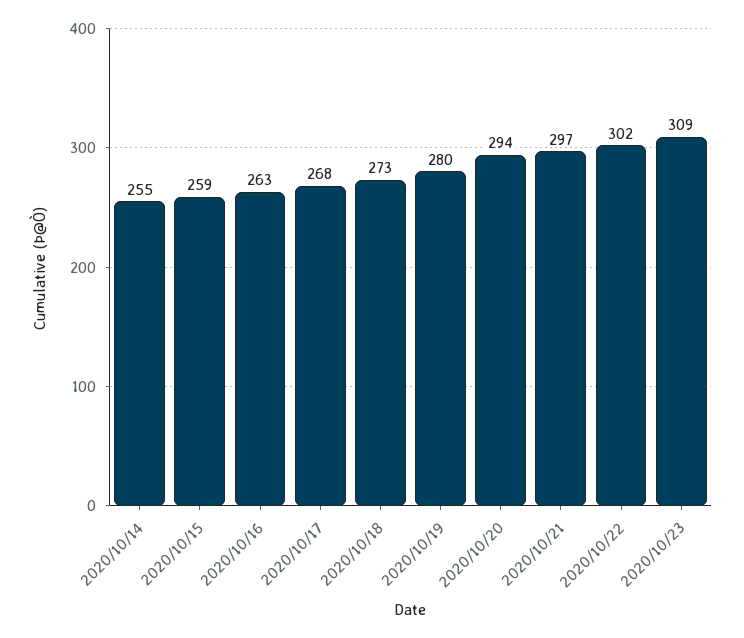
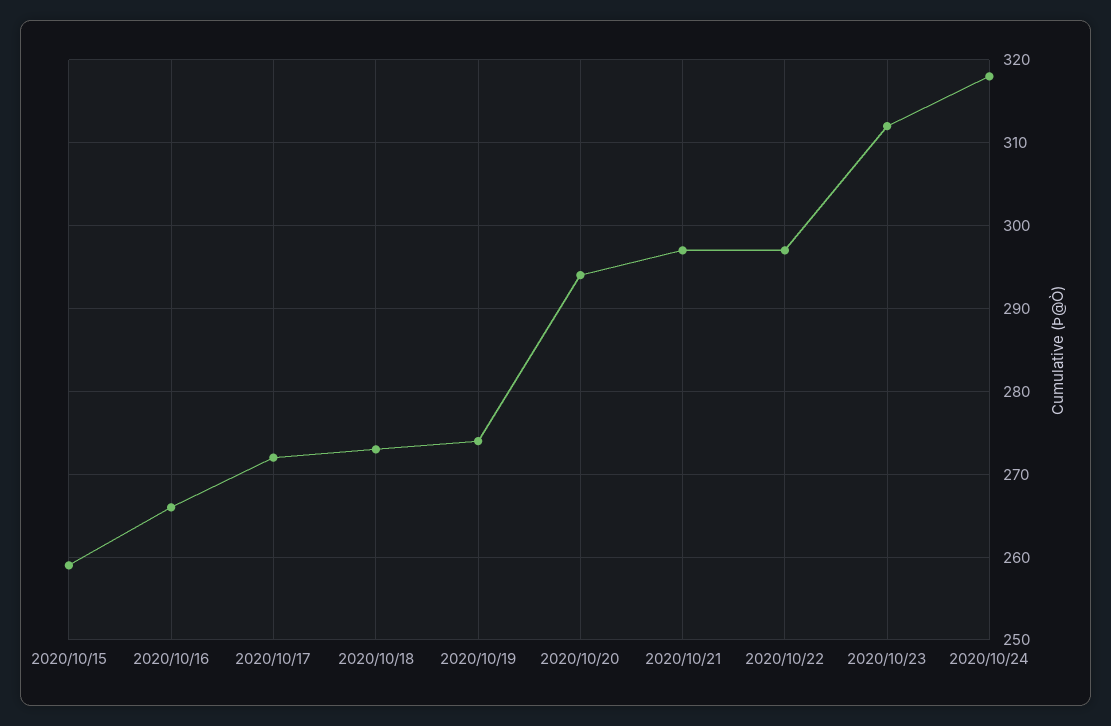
2020/10/14: 255 -> none
2020/10/16: 263 -> 266
2020/10/17: 268 -> 272
2020/10/19: 280 -> 274
2020/10/22: 302 -> 297
2020/10/23: 309 -> 312
2020/10/24: none -> 318

